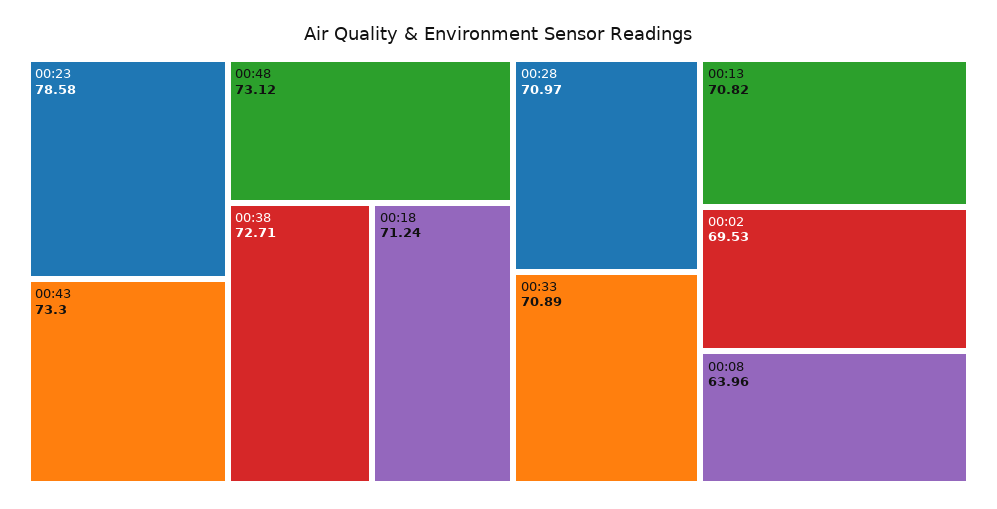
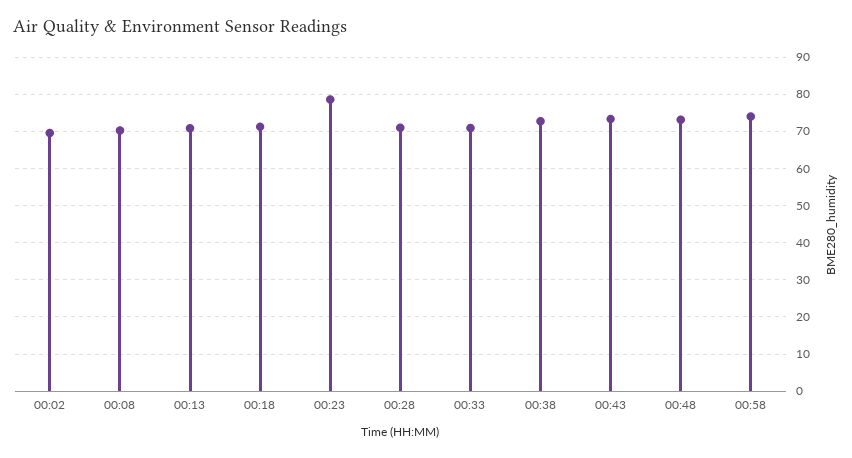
00:08: 63.96 -> 70
00:58: none -> 74

